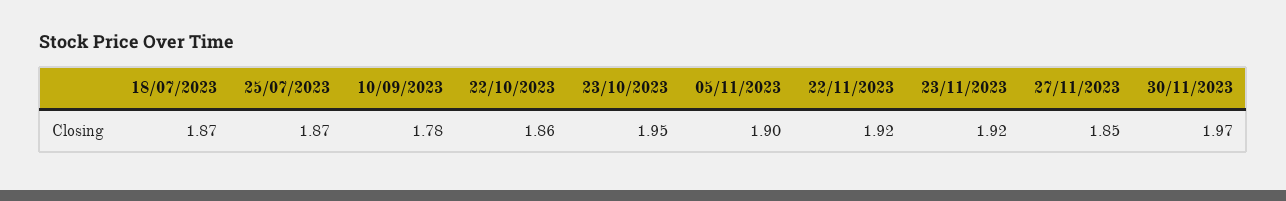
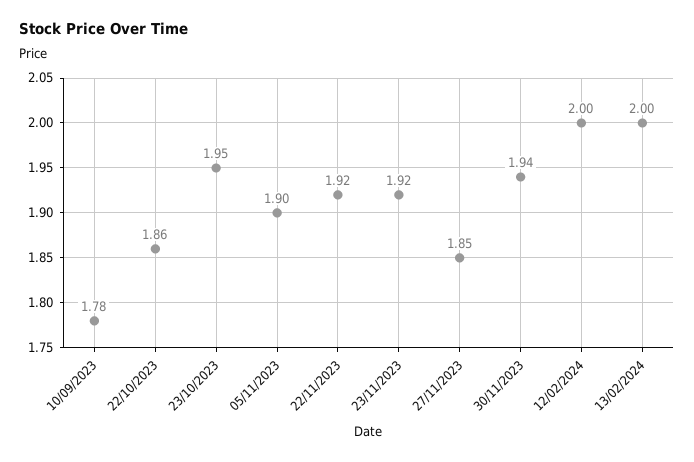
18/07/2023: 1.87 -> none
25/07/2023: 1.87 -> none
30/11/2023: 1.97 -> 1.94
12/02/2024: none -> 2
13/02/2024: none -> 2

